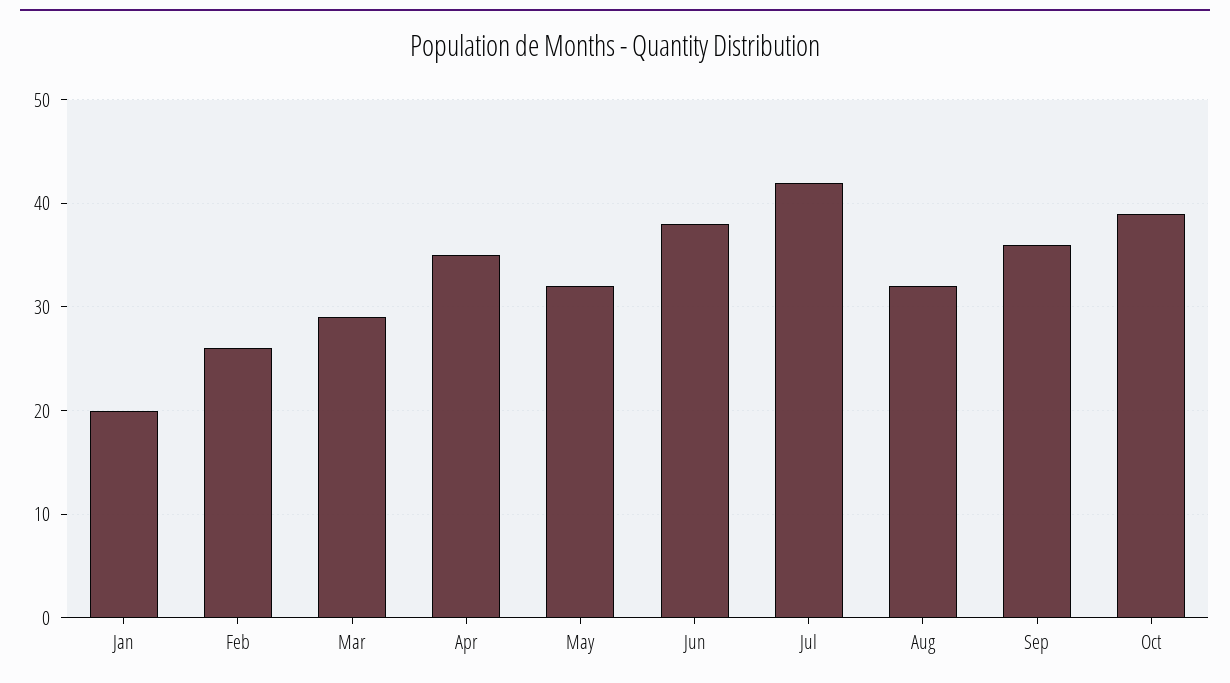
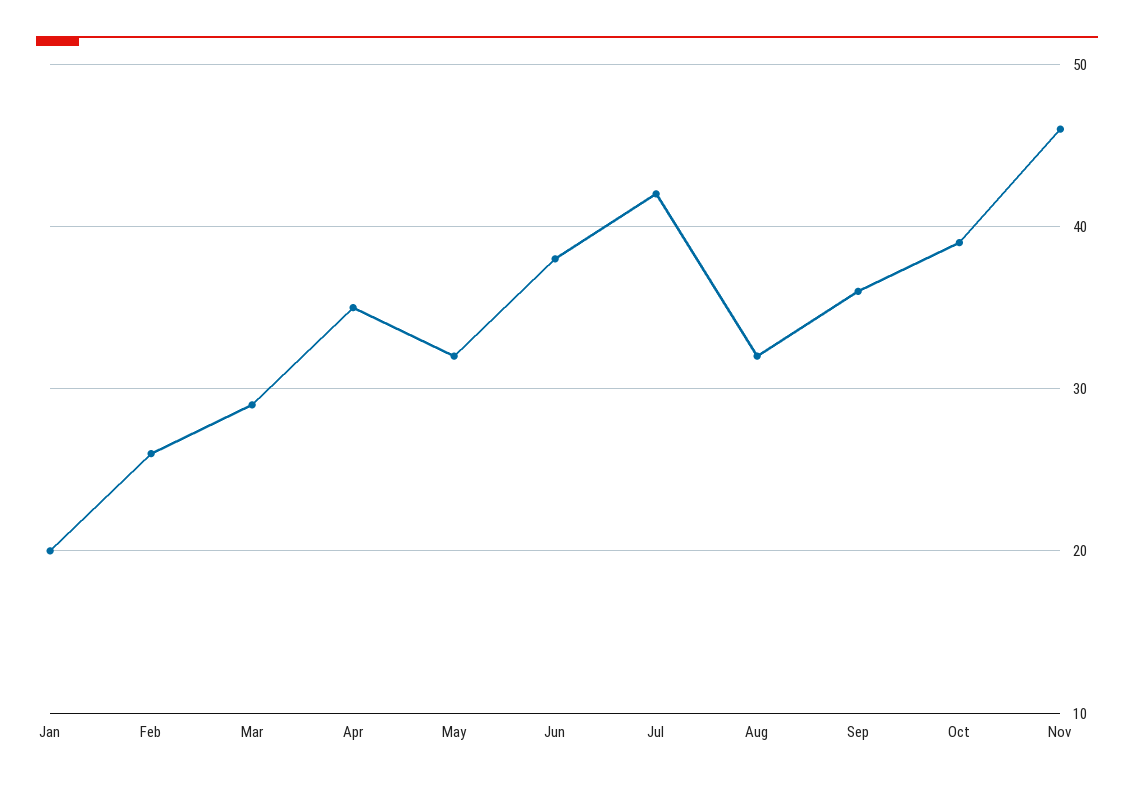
Nov: none -> 46

